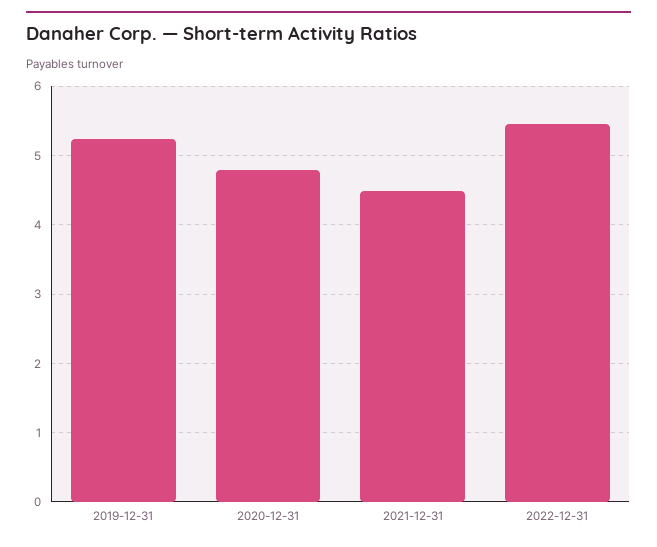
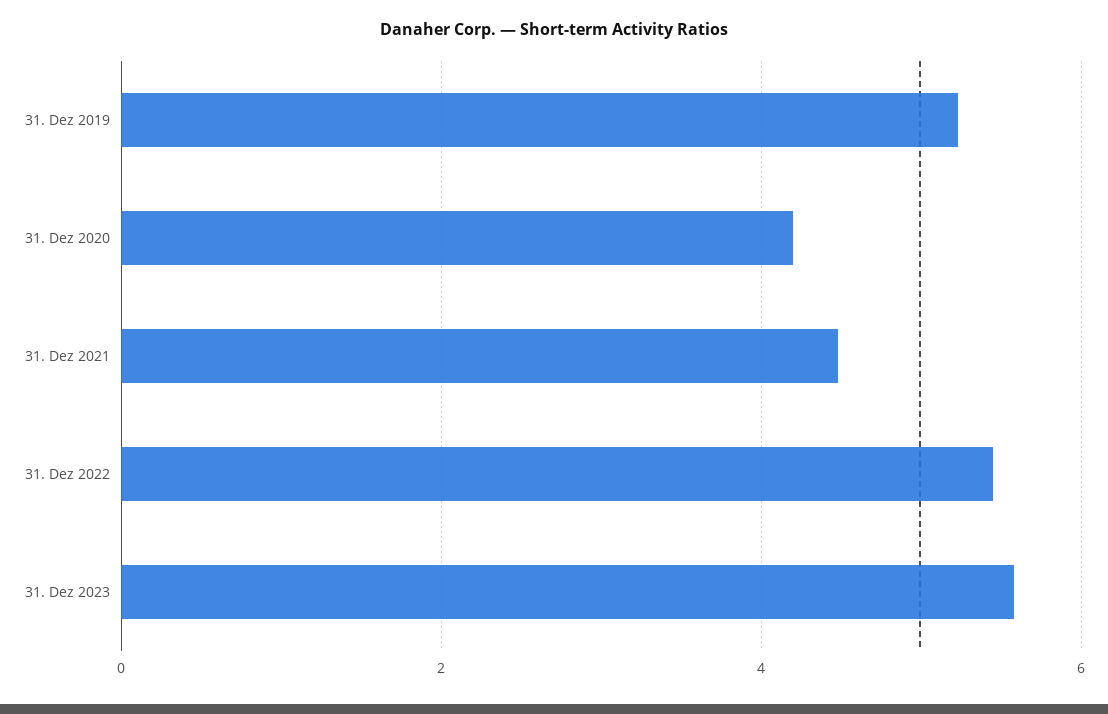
2020-12-31: 4.8 -> 4.2
31. Dez 2023: none -> 5.6

